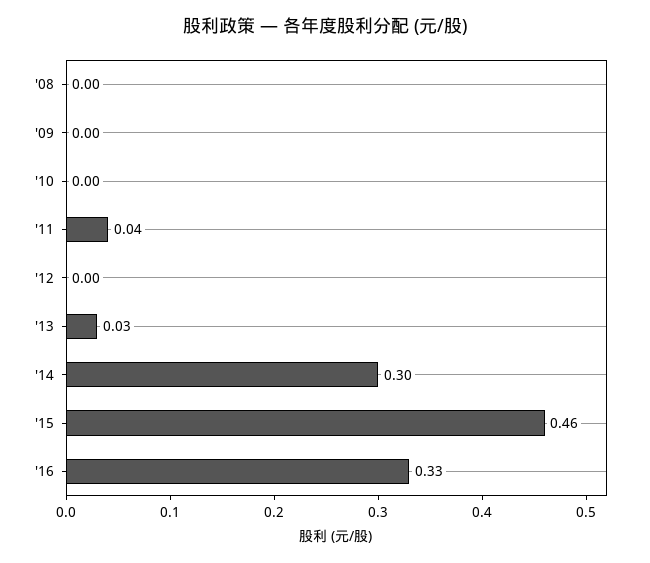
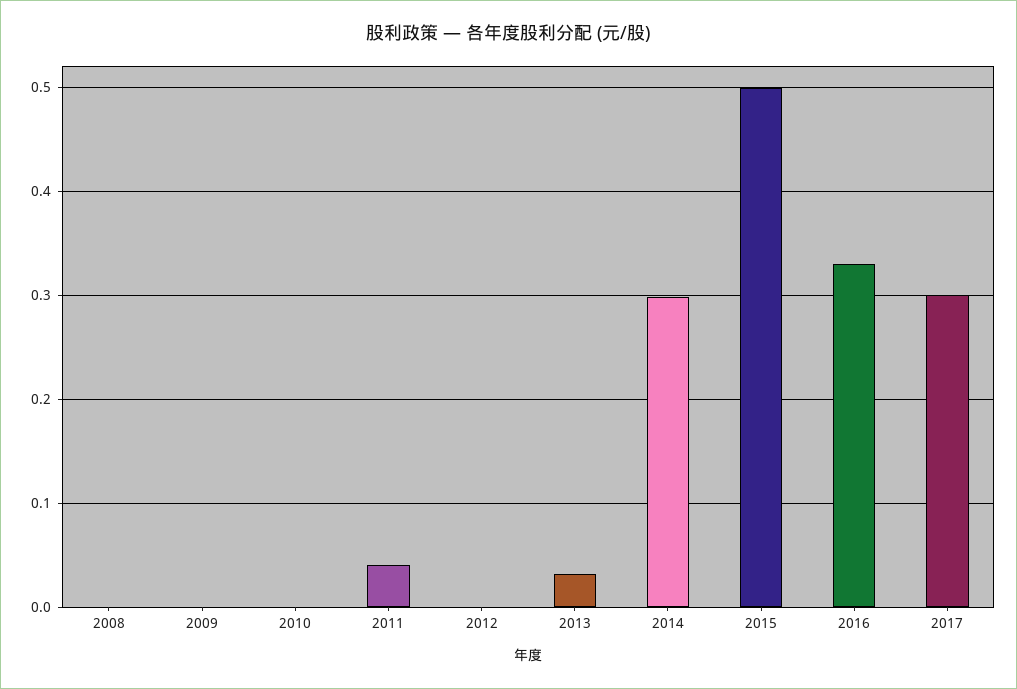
'15: 0.46 -> 0.5
2017: none -> 0.3

